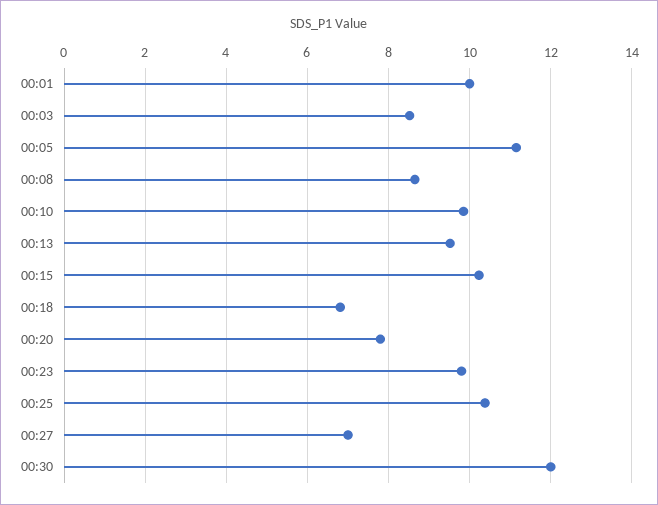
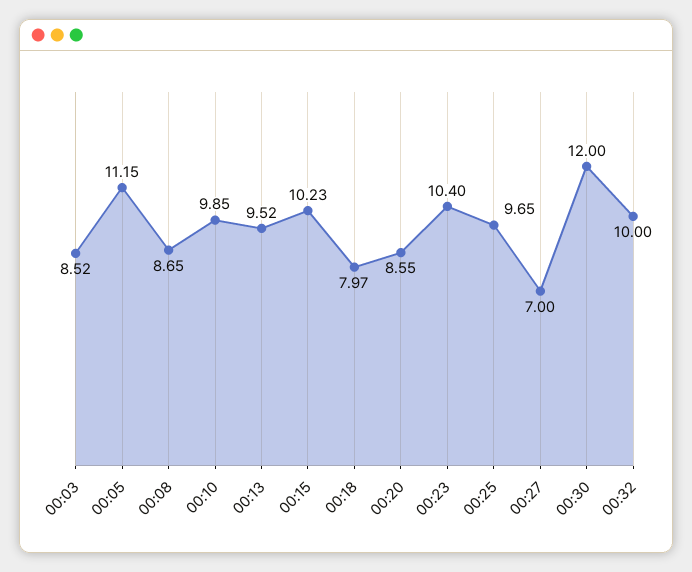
00:01: 10 -> none
00:18: 6.8 -> 7.97
00:20: 7.8 -> 8.55
00:23: 9.8 -> 10.4
00:25: 10.4 -> 9.65
00:32: none -> 10

